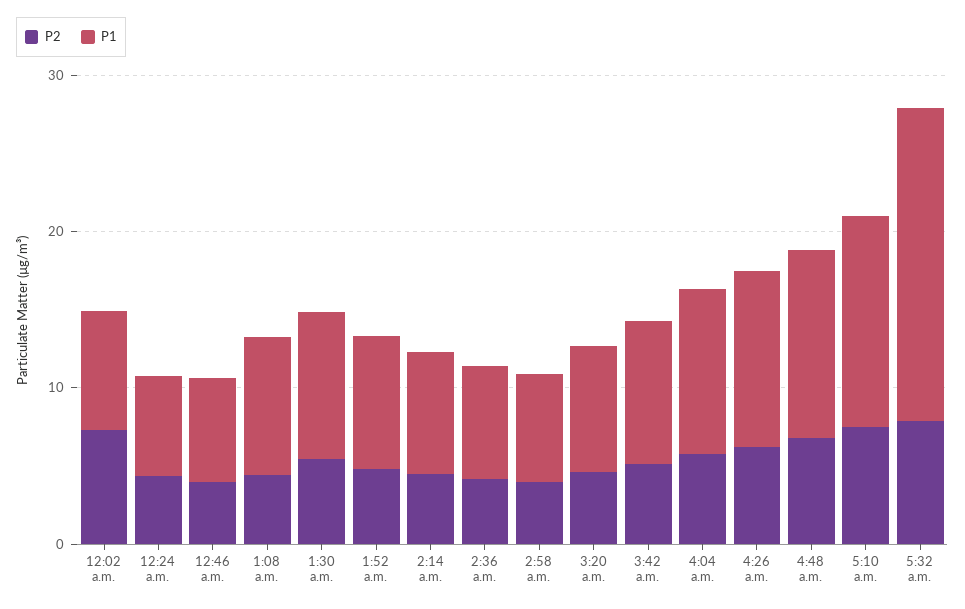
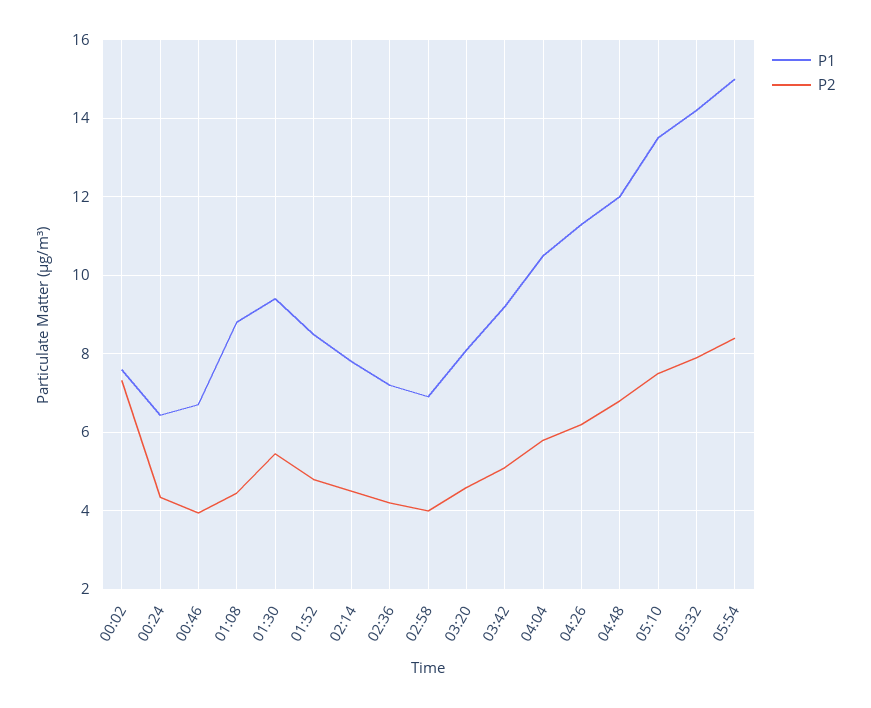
P1, 5:32 a.m.: 20 -> 14.2
P1, 05:54: none -> 15
P2, 05:54: none -> 8.4

